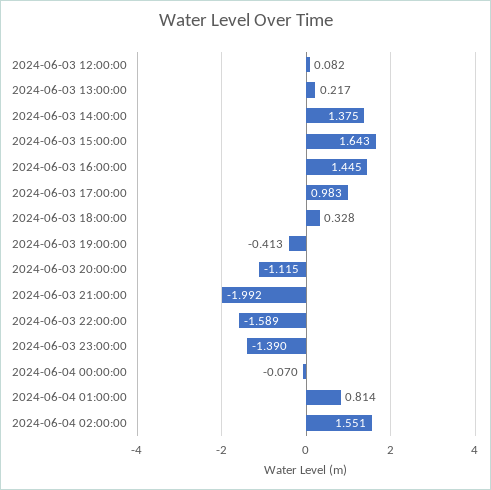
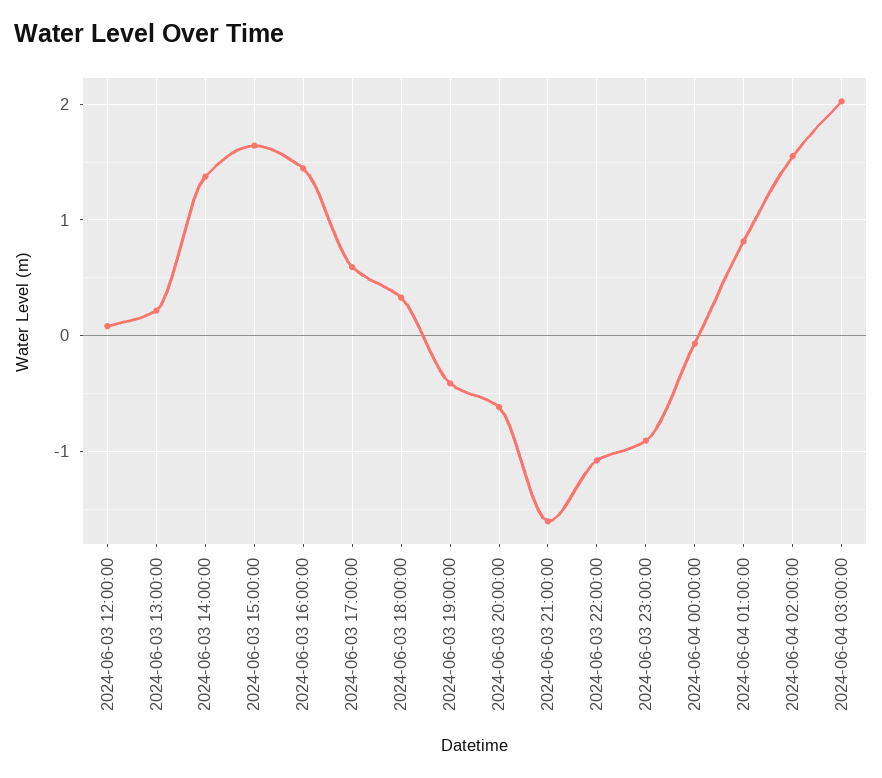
2024-06-03 17:00:00: 0.983 -> 0.6
2024-06-03 20:00:00: -1.115 -> -0.6
2024-06-03 21:00:00: -1.992 -> -1.6
2024-06-03 22:00:00: -1.589 -> -1.1
2024-06-03 23:00:00: -1.39 -> -0.9
2024-06-04 03:00:00: none -> 2

